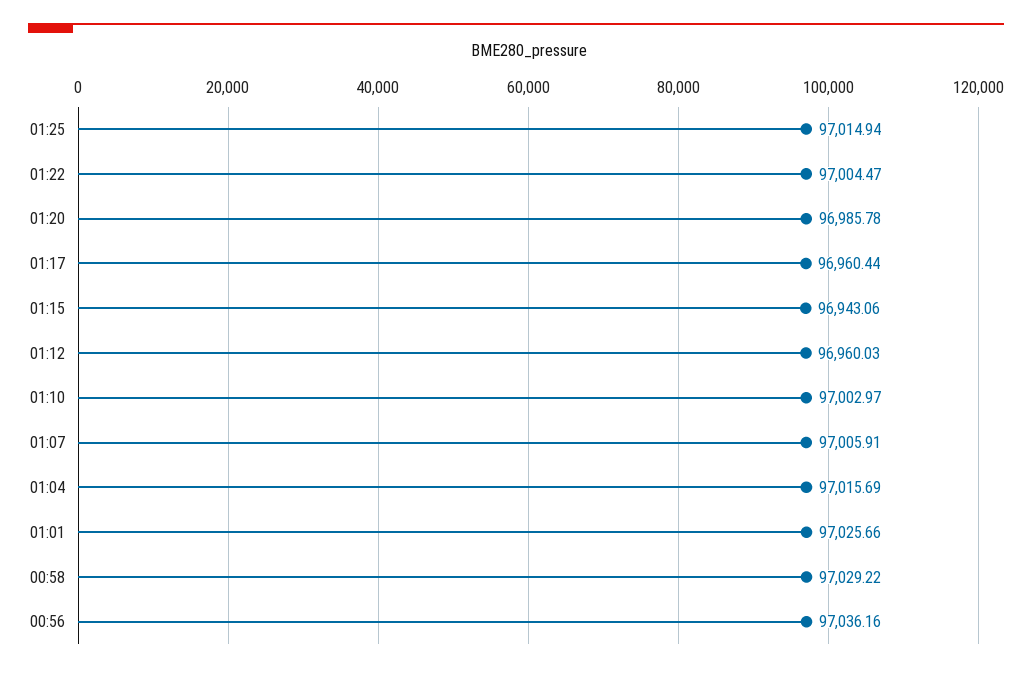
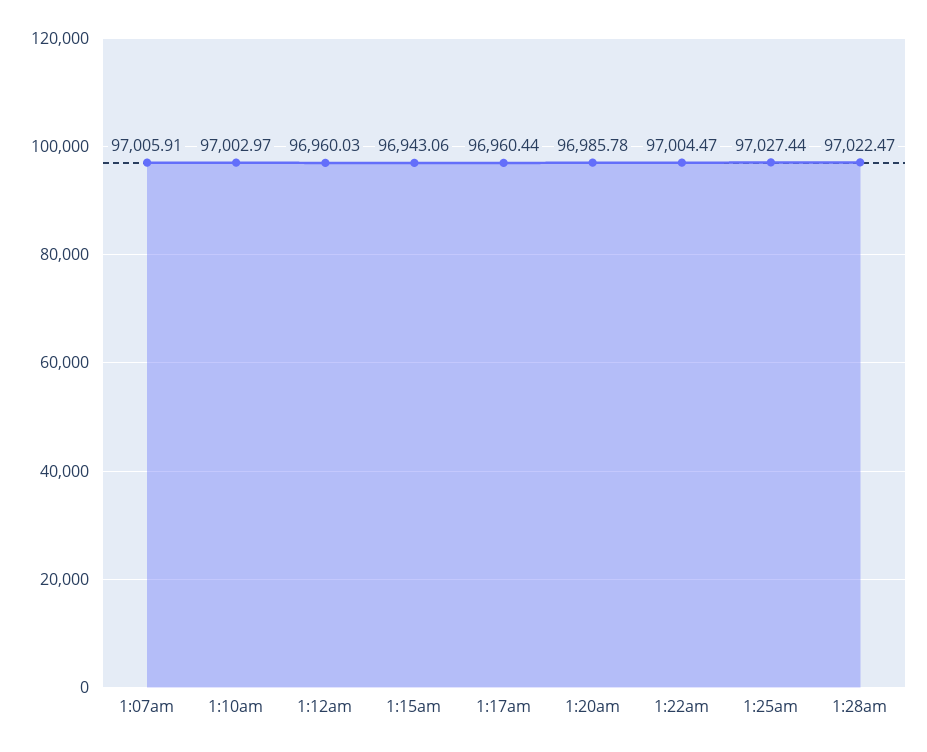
01:25: 97014.94 -> 97027.44
01:04: 97015.69 -> none
01:01: 97025.66 -> none
00:58: 97029.22 -> none
00:56: 97036.16 -> none
1:28am: none -> 97022.47

